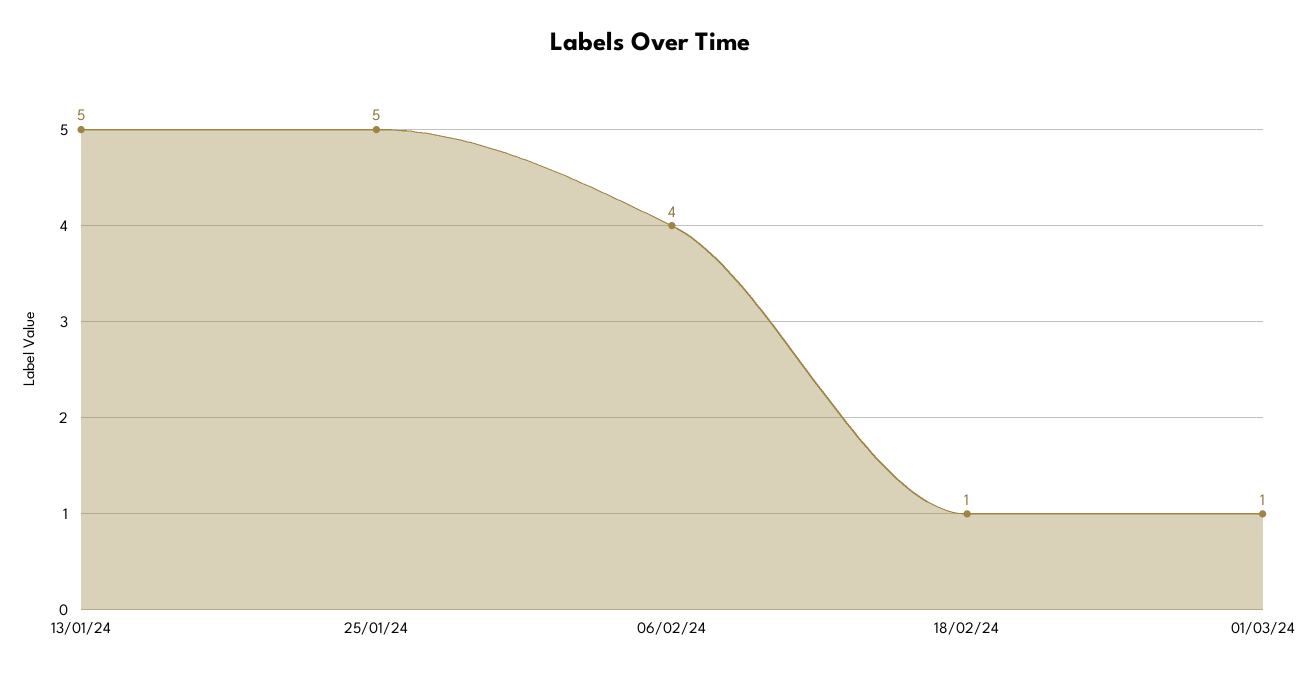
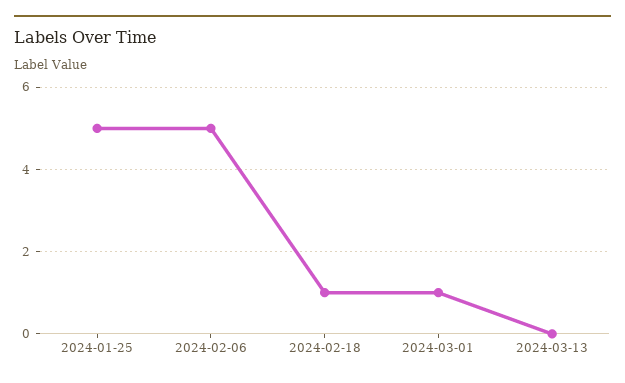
13/01/24: 5 -> none
06/02/24: 4 -> 5
2024-03-13: none -> 0

